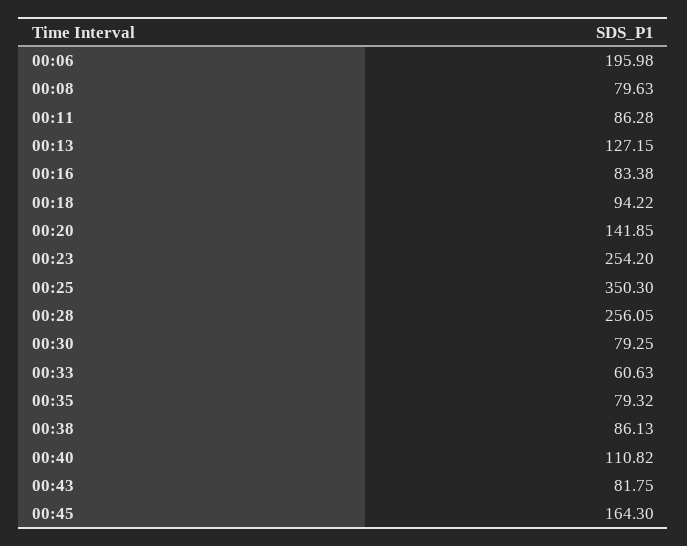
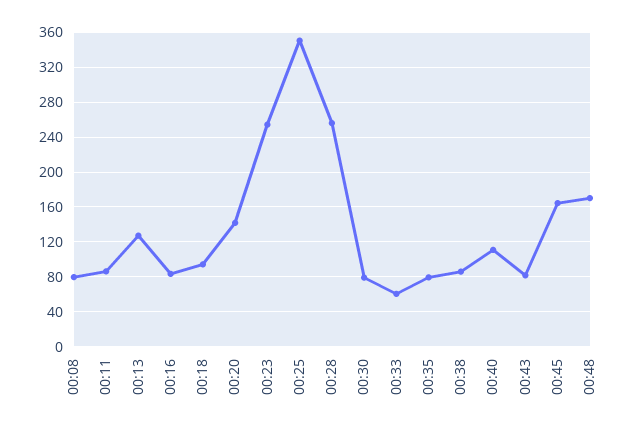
00:06: 195.98 -> none
00:48: none -> 170

